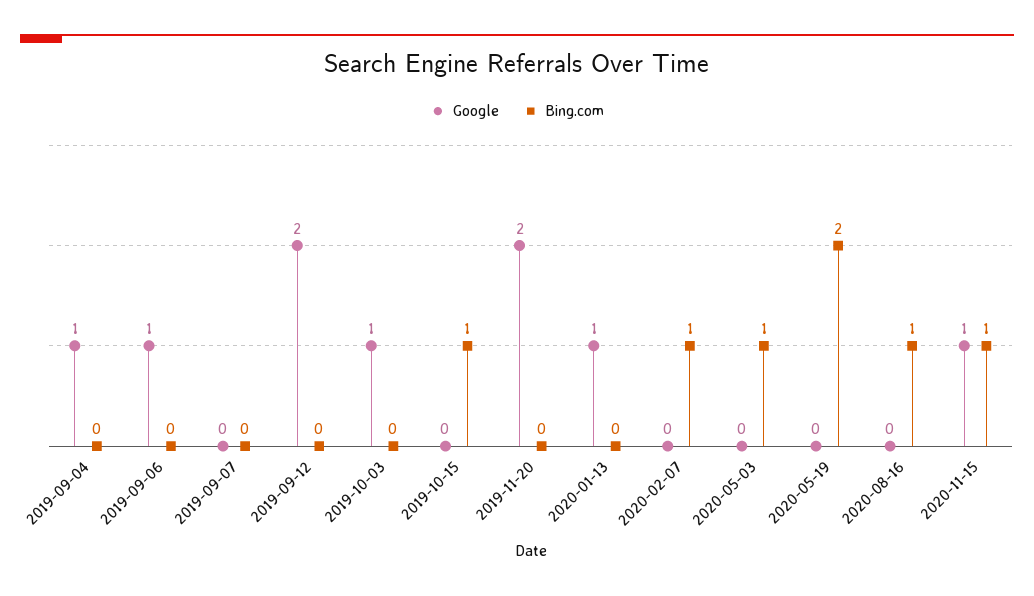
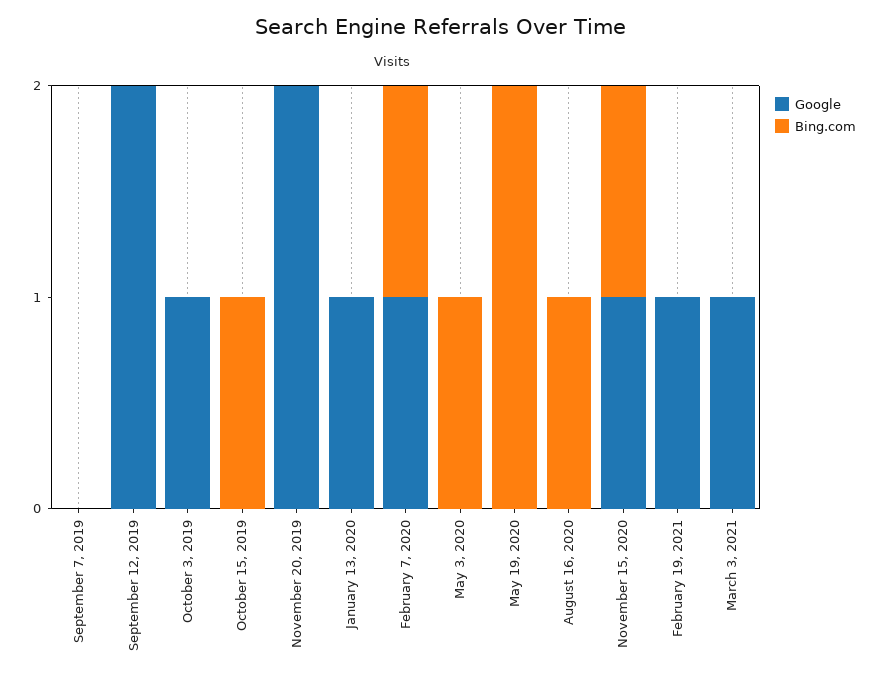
Google, 2019-09-04: 1 -> none
Bing.com, 2019-09-04: 0 -> none
Google, 2019-09-06: 1 -> none
Bing.com, 2019-09-06: 0 -> none
Google, 2020-02-07: 0 -> 1
Google, February 19, 2021: none -> 1
Bing.com, February 19, 2021: none -> 0
Google, March 3, 2021: none -> 1
Bing.com, March 3, 2021: none -> 0

